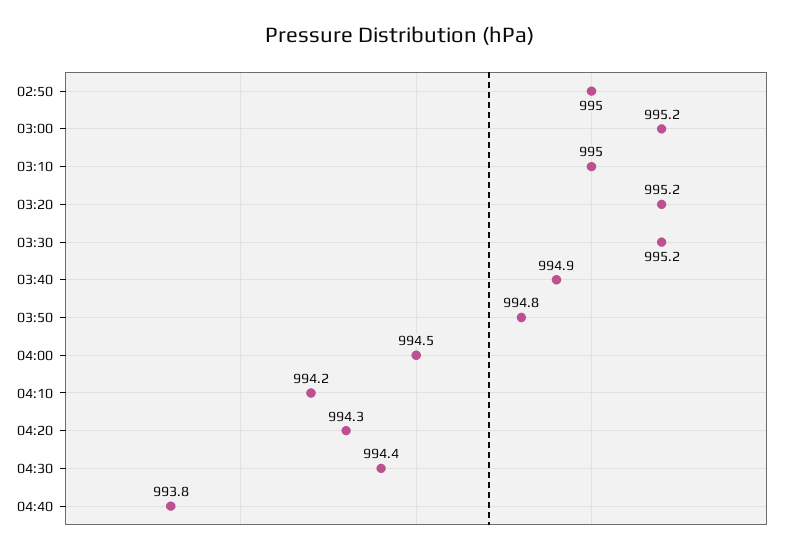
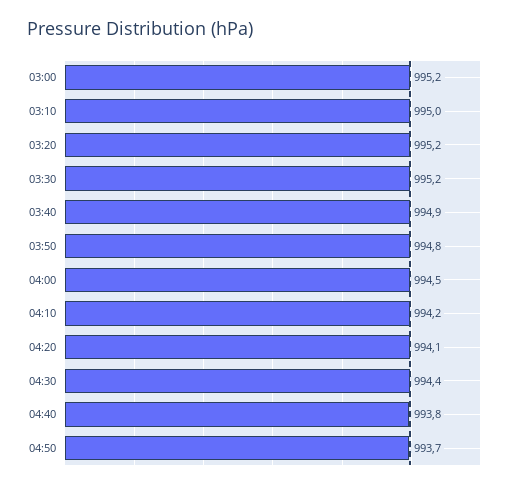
02:50: 995 -> none
04:20: 994.3 -> 994.1
04:50: none -> 993.7

